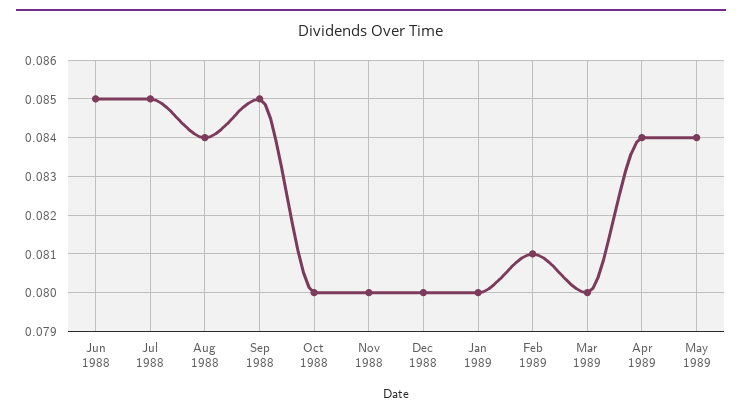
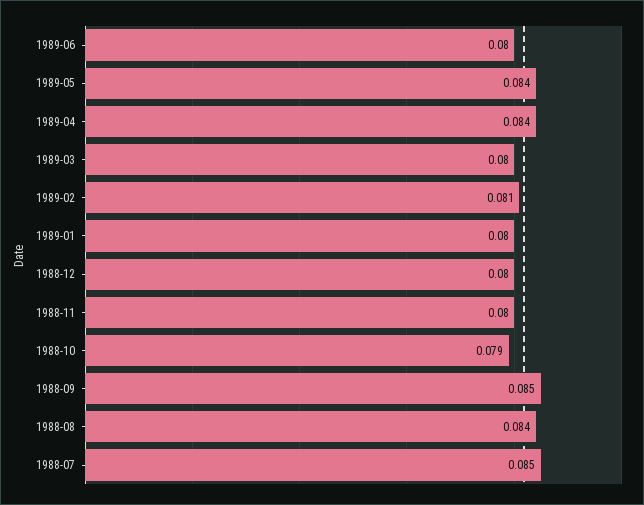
Jun 1988: 0.085 -> none
Oct 1988: 0.08 -> 0.079
1989-06: none -> 0.08

